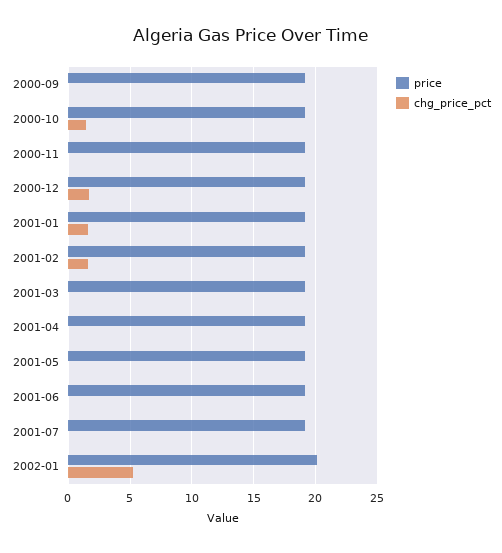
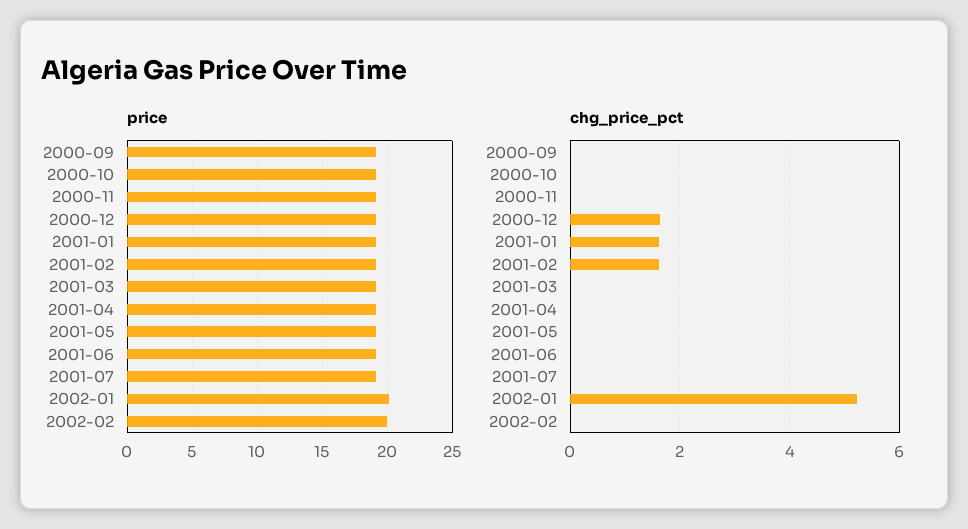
chg_price_pct, 2000-10: 1.5 -> 0
price, 2002-02: none -> 20
chg_price_pct, 2002-02: none -> 0

